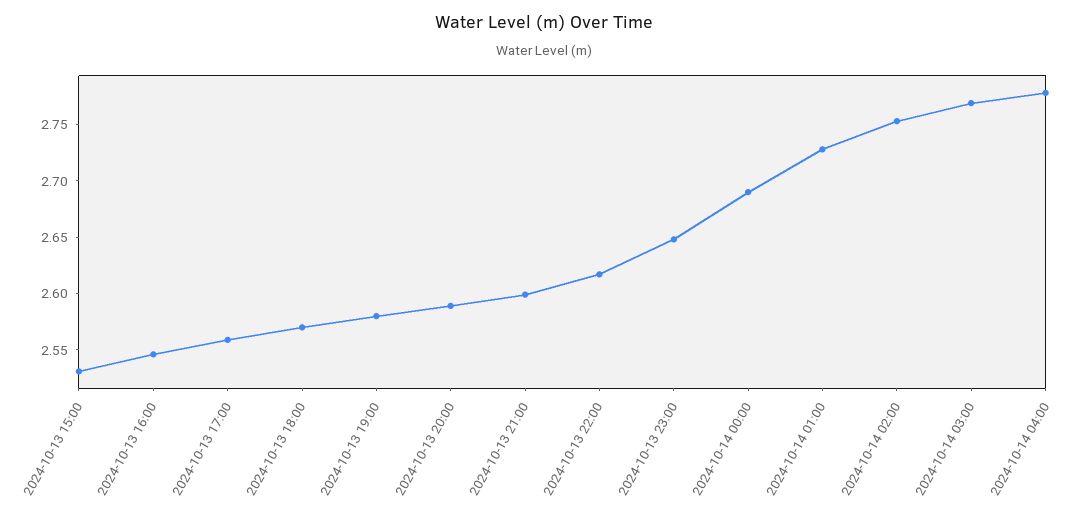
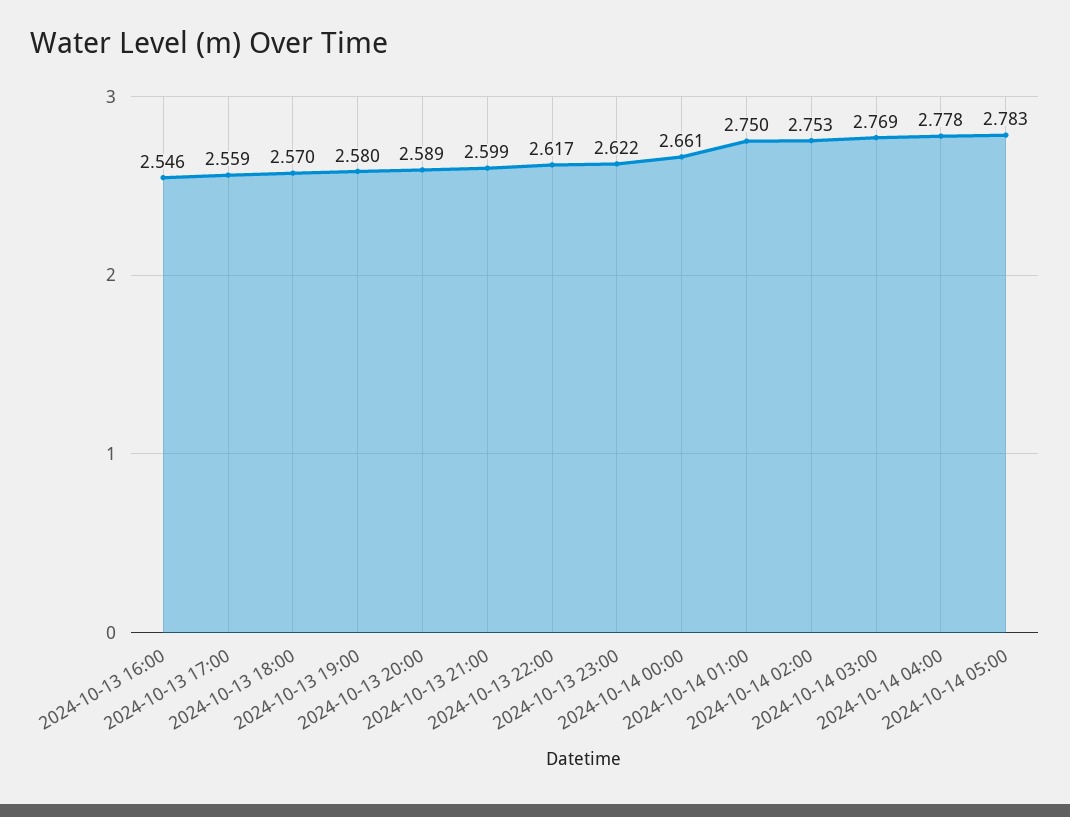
2024-10-13 15:00: 2.53 -> none
2024-10-13 23:00: 2.65 -> 2.622
2024-10-14 00:00: 2.69 -> 2.661
2024-10-14 01:00: 2.73 -> 2.75
2024-10-14 05:00: none -> 2.783

